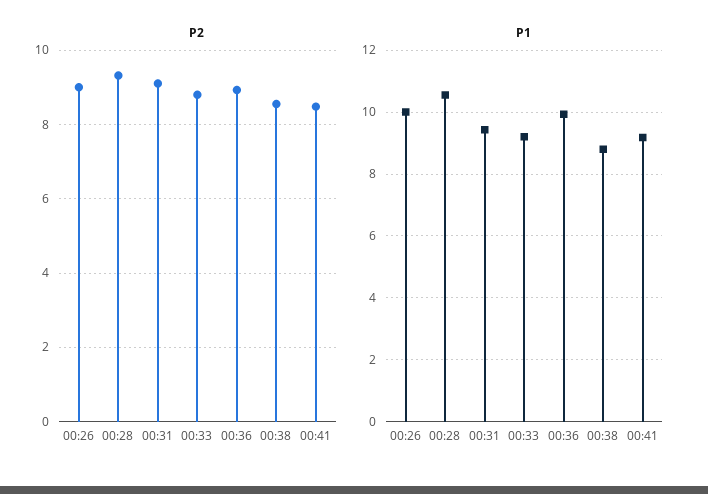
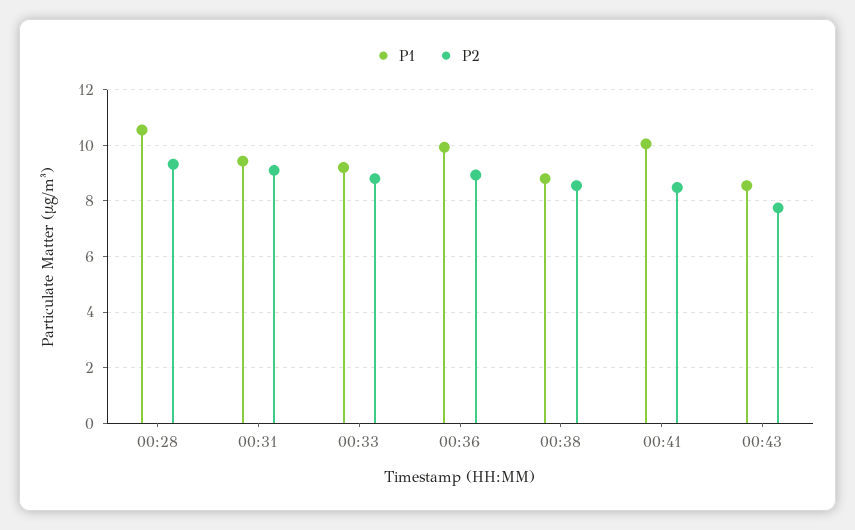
P2, 00:26: 9 -> none
P1, 00:26: 10 -> none
P1, 00:41: 9.2 -> 10
P1, 00:43: none -> 8.5
P2, 00:43: none -> 7.75

